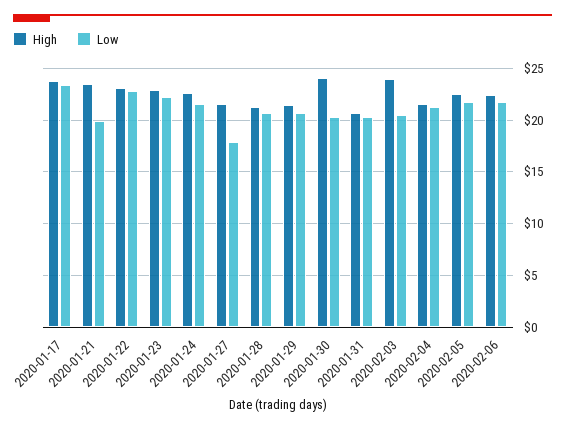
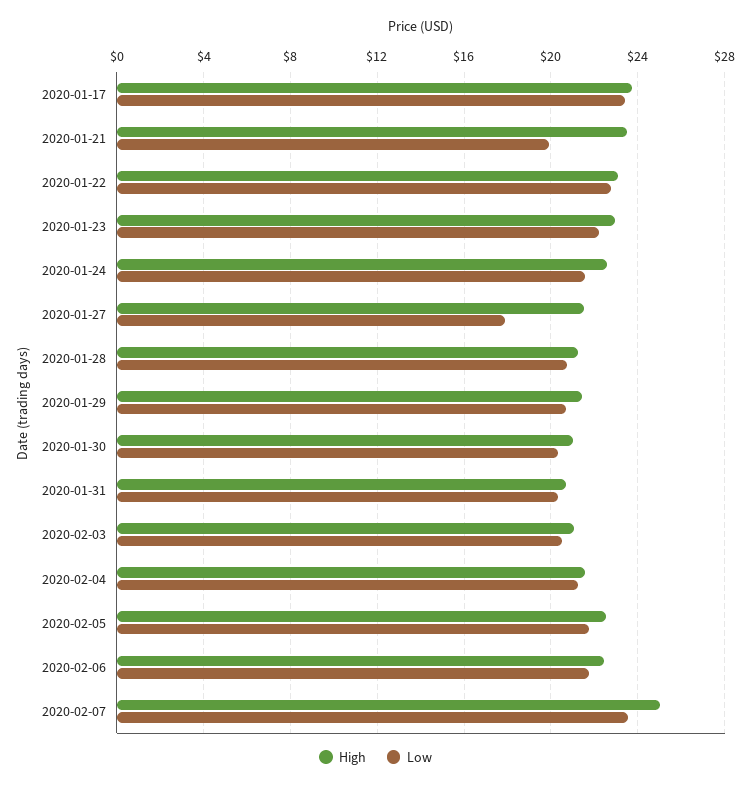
High, 2020-01-30: 24 -> 21
High, 2020-02-03: 24 -> 21
High, 2020-02-07: none -> 25
Low, 2020-02-07: none -> 23.5

